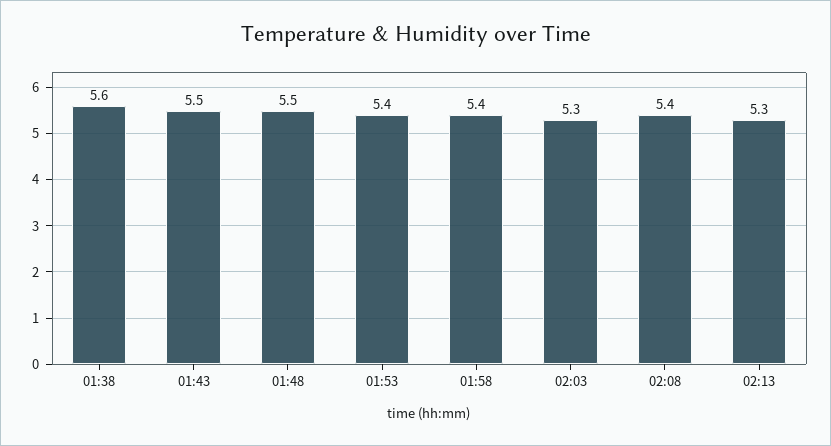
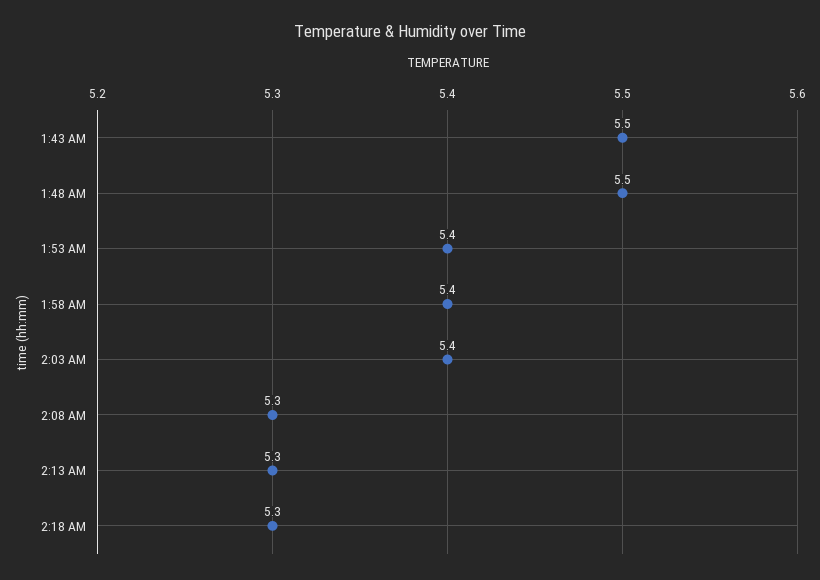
01:38: 5.6 -> none
02:03: 5.3 -> 5.4
02:08: 5.4 -> 5.3
2:18 AM: none -> 5.3

